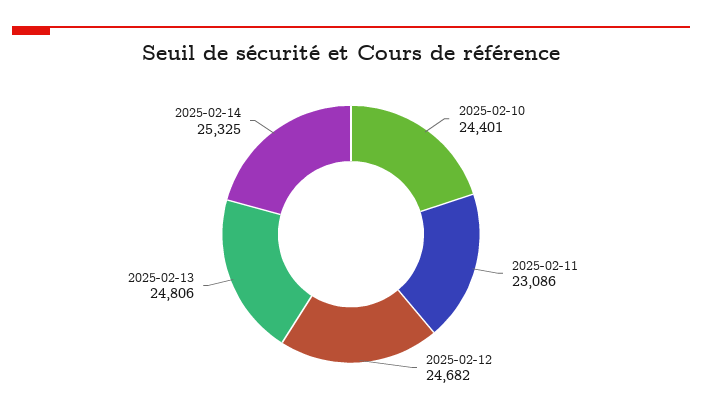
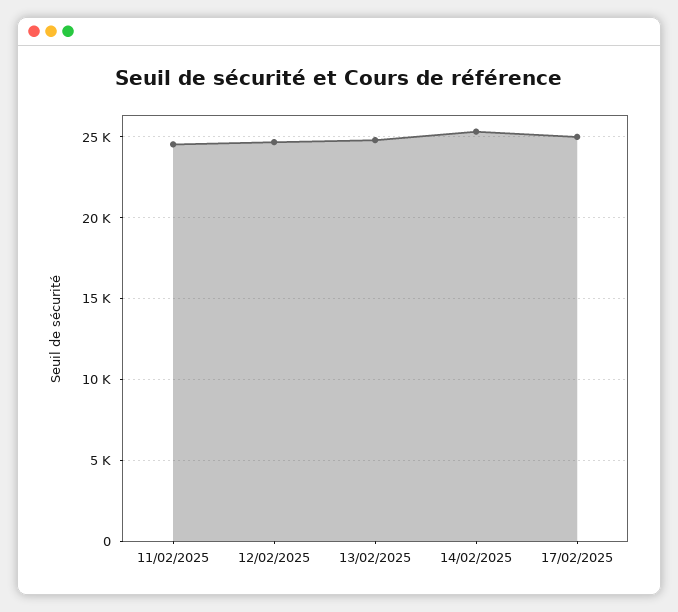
2025-02-10: 24401 -> none
2025-02-11: 23086 -> 24500
17/02/2025: none -> 25000

